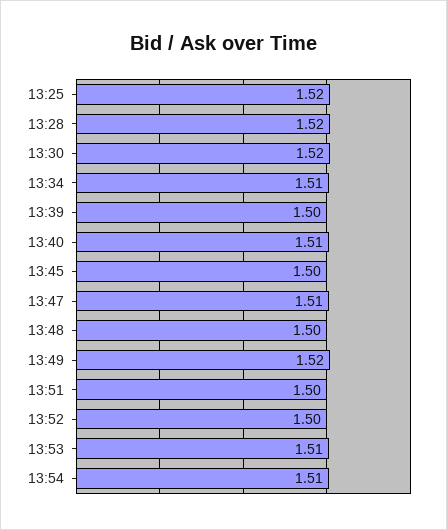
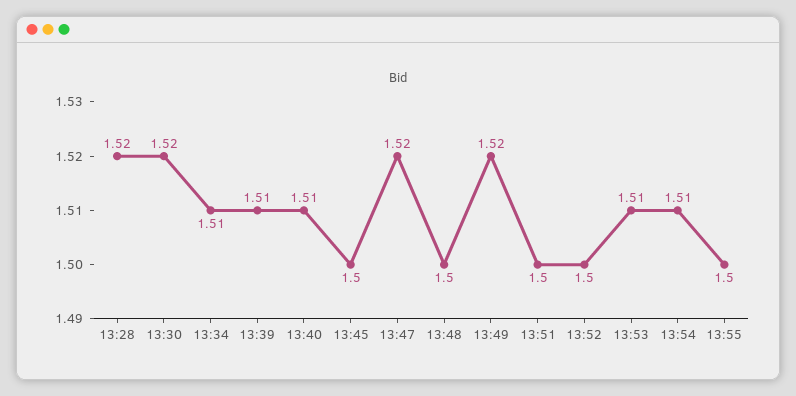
13:25: 1.52 -> none
13:39: 1.5 -> 1.51
13:47: 1.51 -> 1.52
13:55: none -> 1.5

